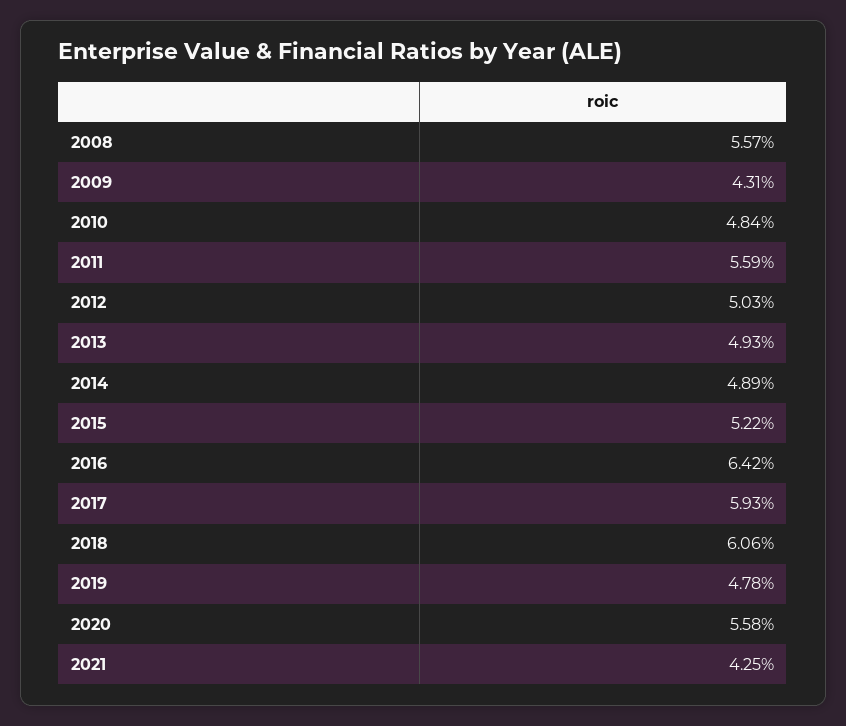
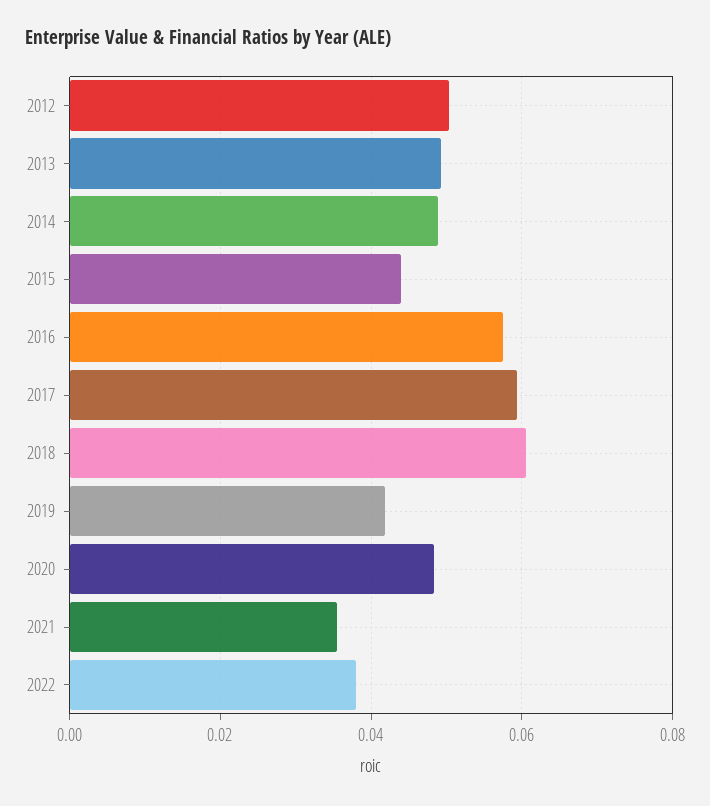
2008: 0.0557 -> none
2009: 0.0431 -> none
2010: 0.0484 -> none
2011: 0.0559 -> none
2015: 0.0522 -> 0.044
2016: 0.0642 -> 0.058
2019: 0.0478 -> 0.042
2020: 0.0558 -> 0.048
2021: 0.0425 -> 0.036
2022: none -> 0.038

